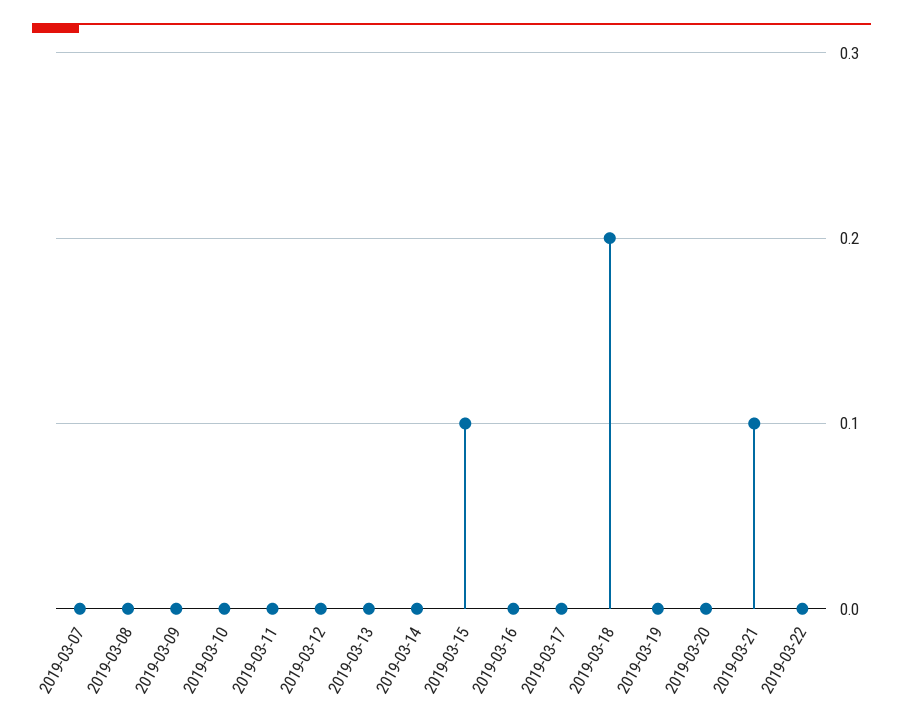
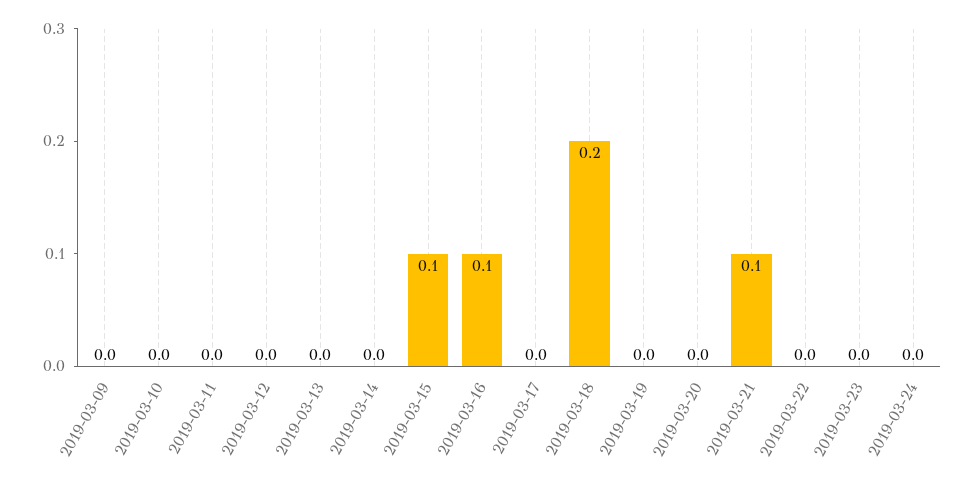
2019-03-07: 0 -> none
2019-03-08: 0 -> none
2019-03-16: 0 -> 0.1
2019-03-23: none -> 0
2019-03-24: none -> 0

